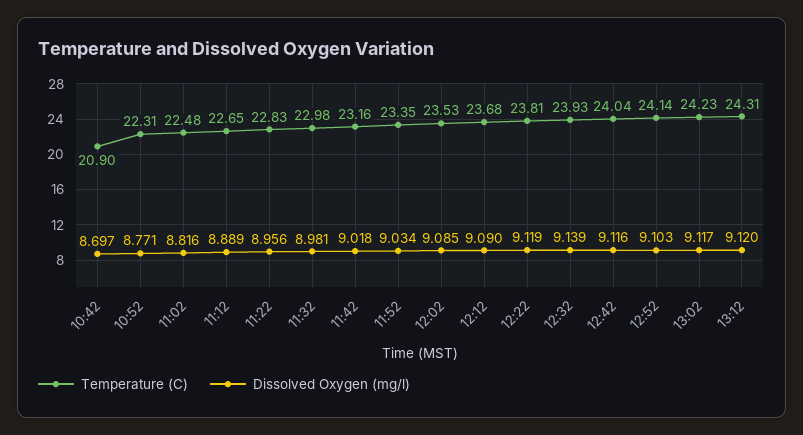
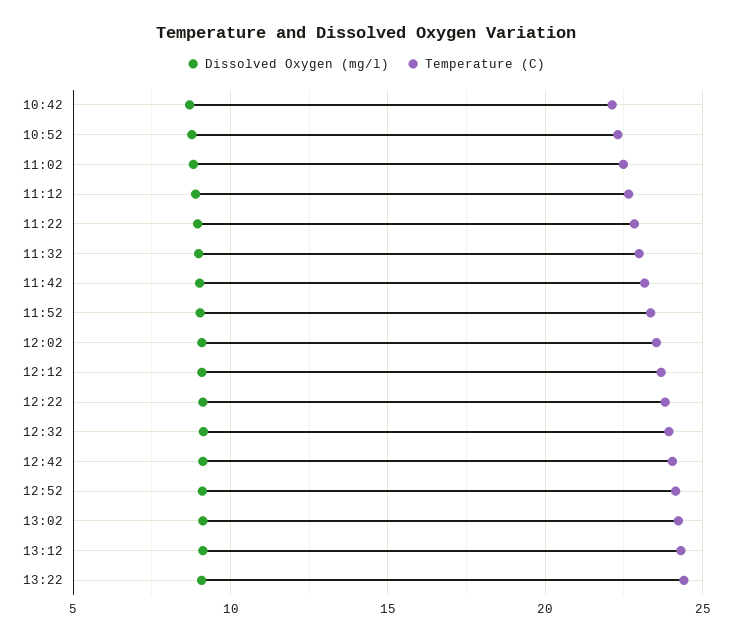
Temperature (C), 10:42: 20.9 -> 22
Dissolved Oxygen (mg/l), 13:22: none -> 9
Temperature (C), 13:22: none -> 24.5

